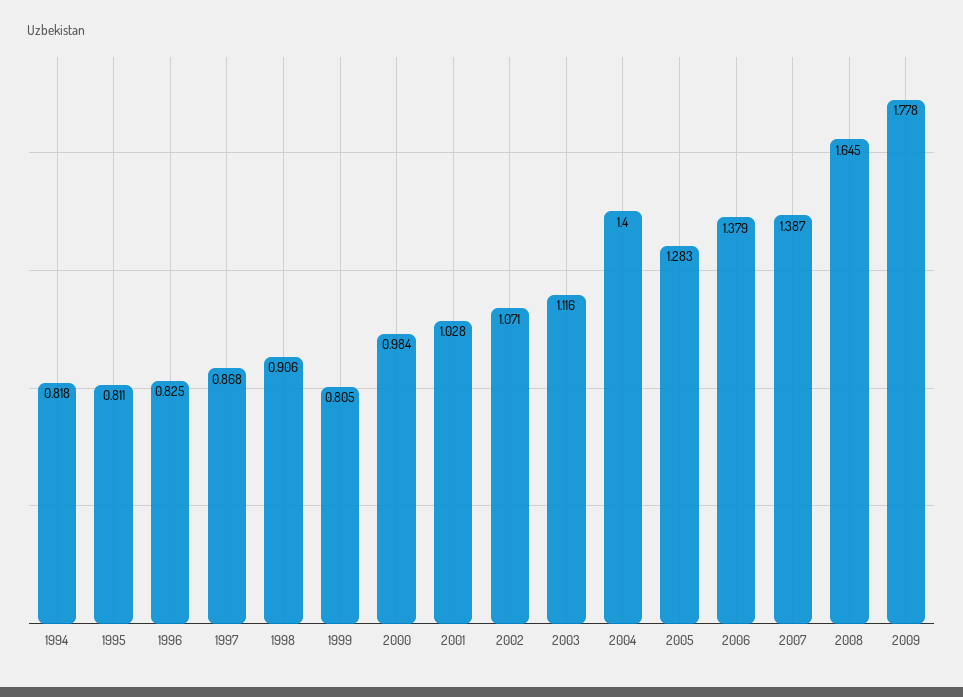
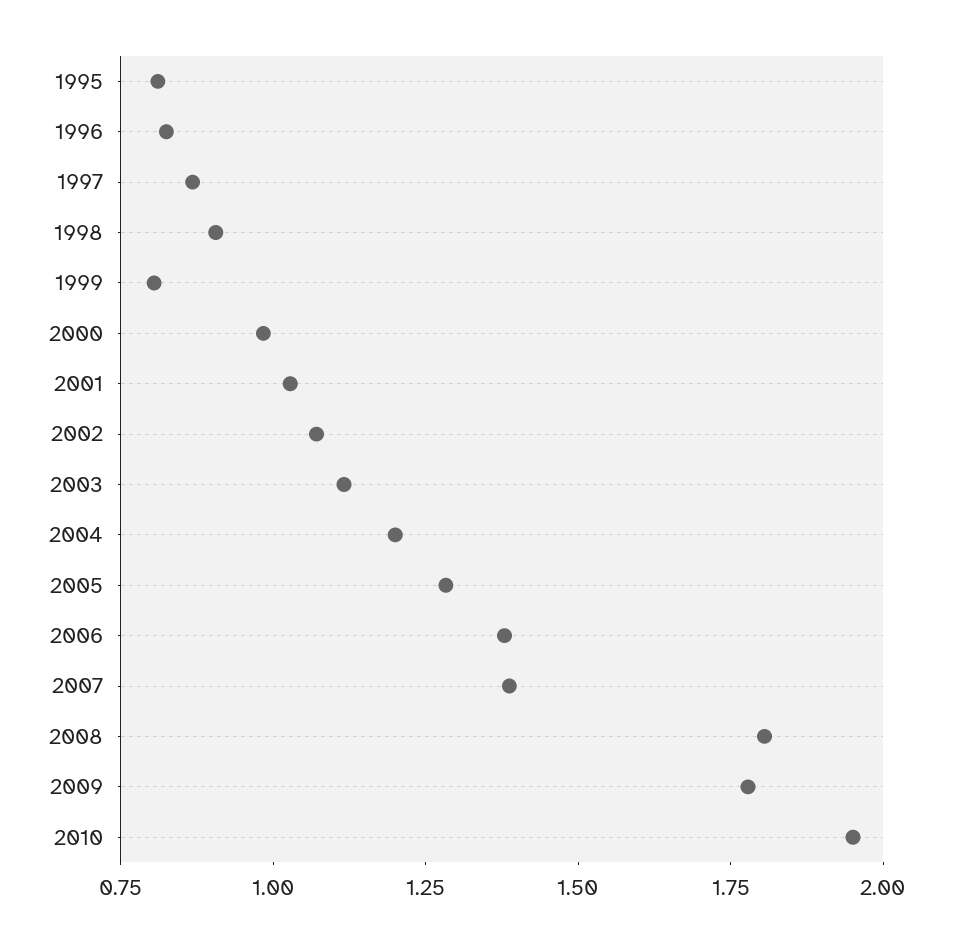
1994: 0.818 -> none
2004: 1.4 -> 1.2
2008: 1.645 -> 1.8
2010: none -> 1.95

